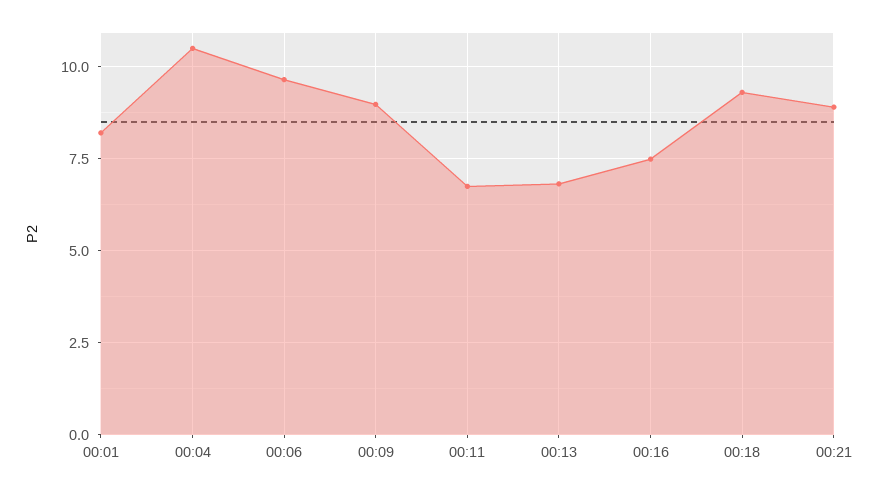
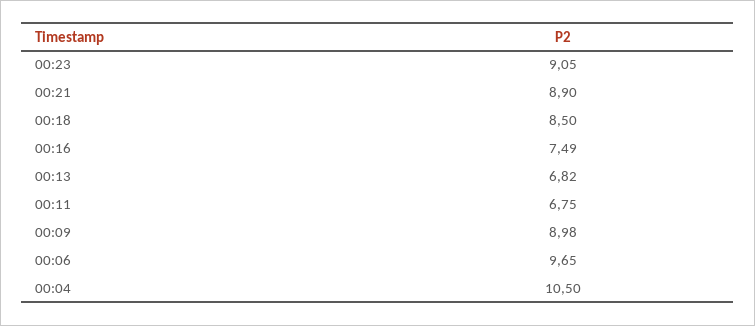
00:01: 8.25 -> none
00:18: 9.25 -> 8.5
00:23: none -> 9.05

